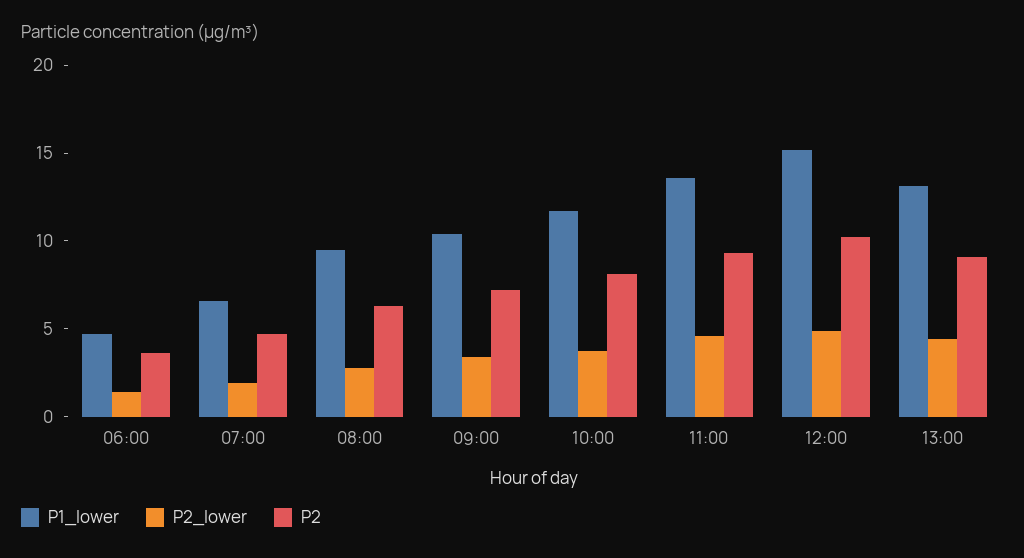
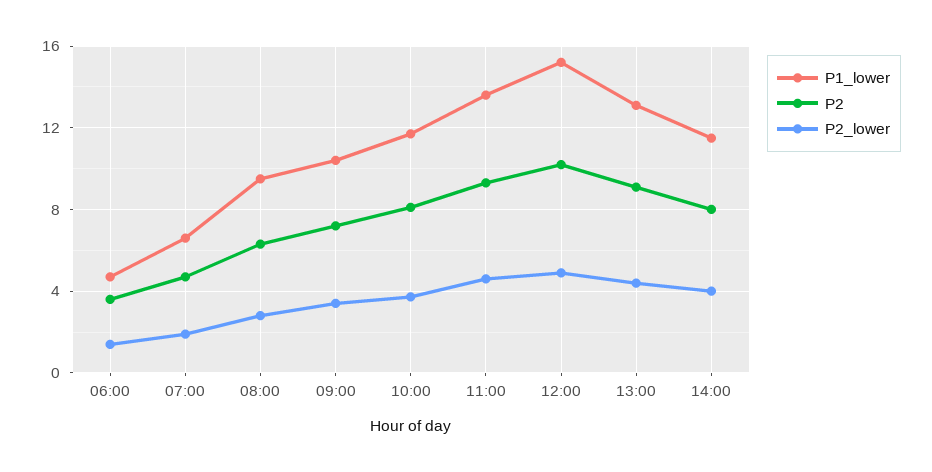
P1_lower, 14:00: none -> 11.5
P2, 14:00: none -> 8
P2_lower, 14:00: none -> 4

